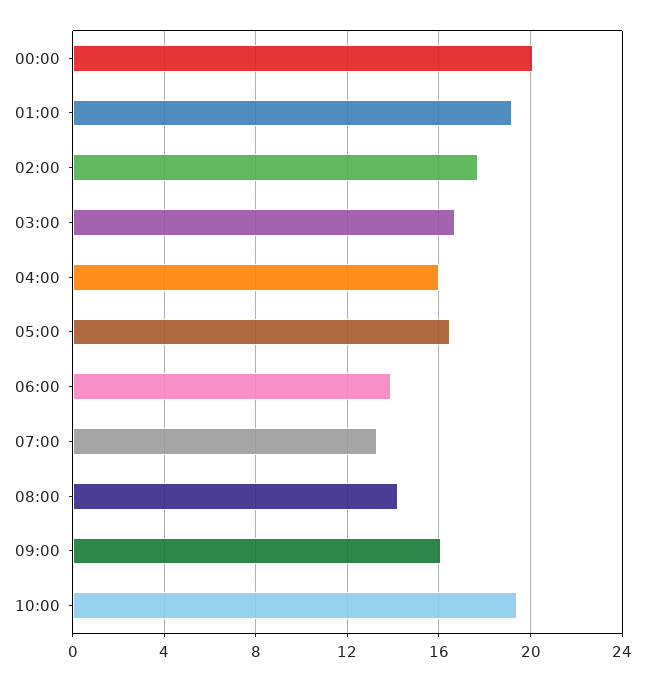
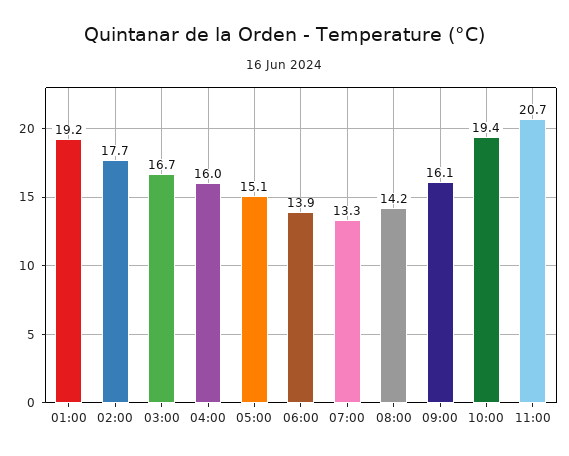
00:00: 20 -> none
05:00: 16.5 -> 15.1
11:00: none -> 20.7

